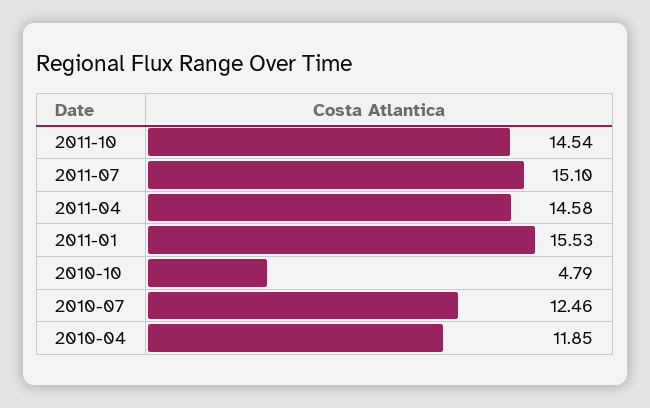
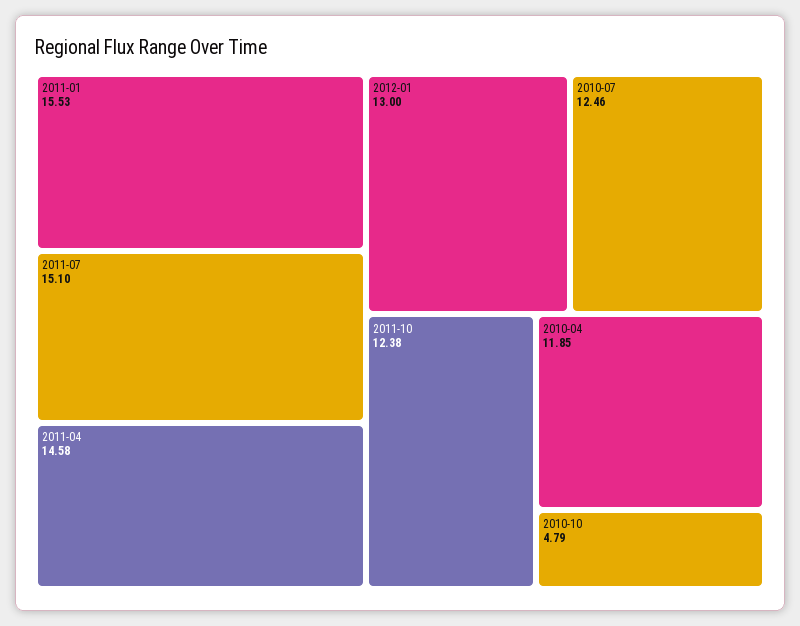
2011-10: 14.54 -> 12.38
2012-01: none -> 13

